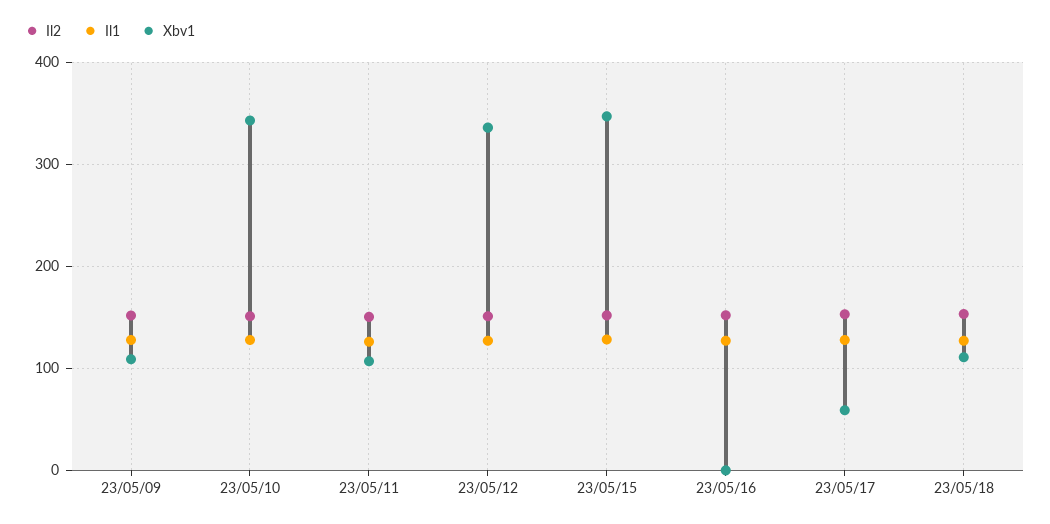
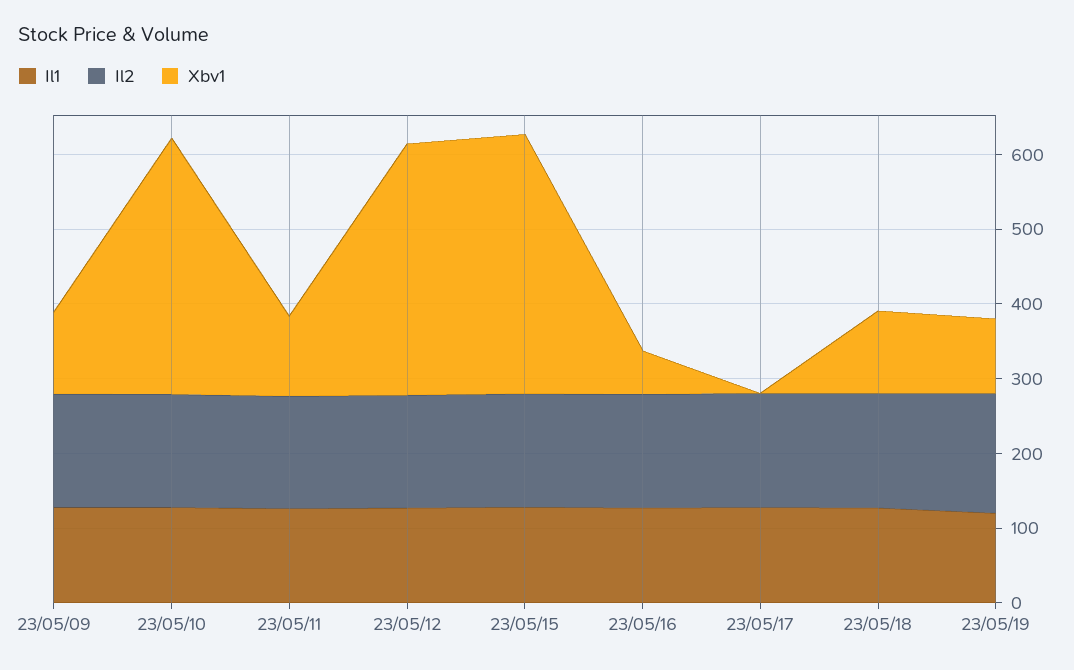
Xbv1, 23/05/16: 0 -> 60
Xbv1, 23/05/17: 60 -> 0
Il1, 23/05/19: none -> 120
Il2, 23/05/19: none -> 160
Xbv1, 23/05/19: none -> 100

